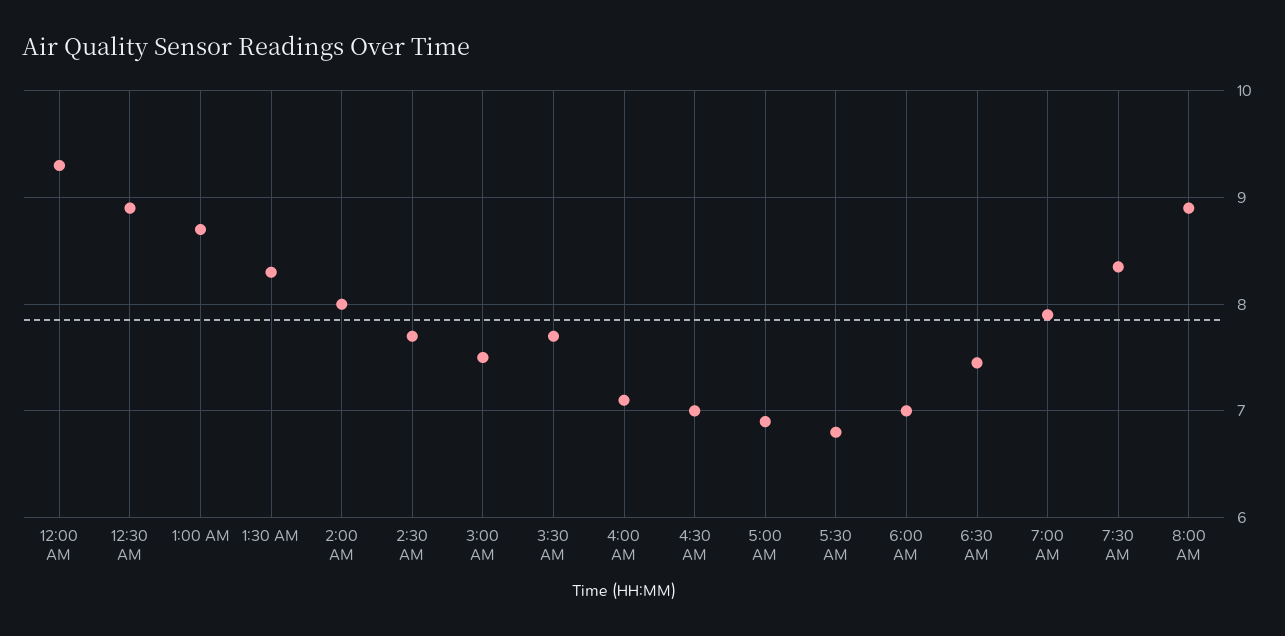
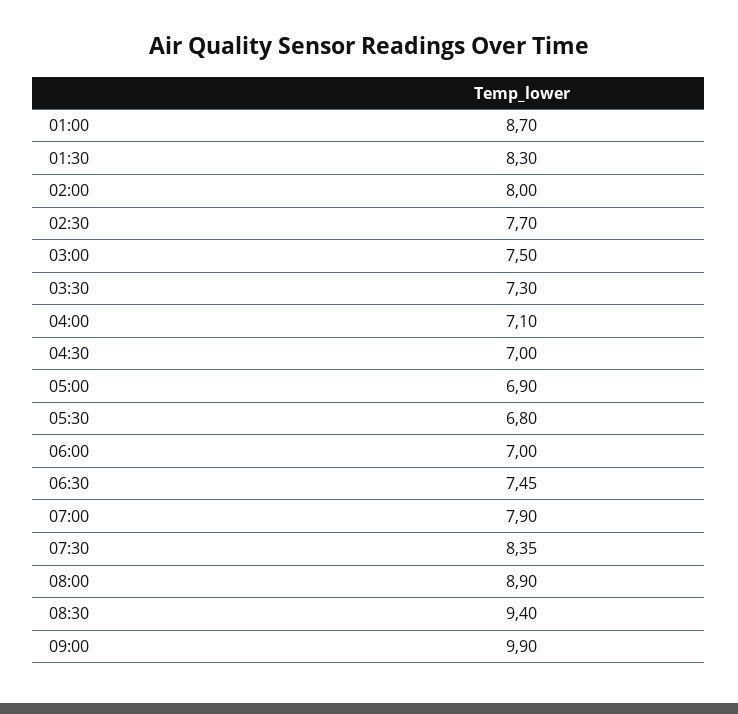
12:00 AM: 9.3 -> none
12:30 AM: 8.9 -> none
3:30 AM: 7.7 -> 7.3
08:30: none -> 9.4
09:00: none -> 9.9

